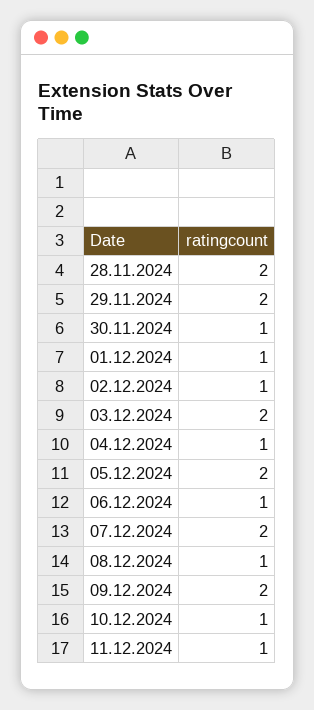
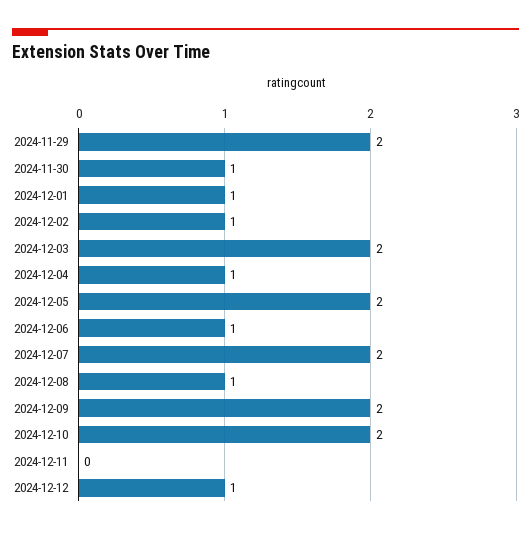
28.11.2024: 2 -> none
10.12.2024: 1 -> 2
11.12.2024: 1 -> 0
2024-12-12: none -> 1

